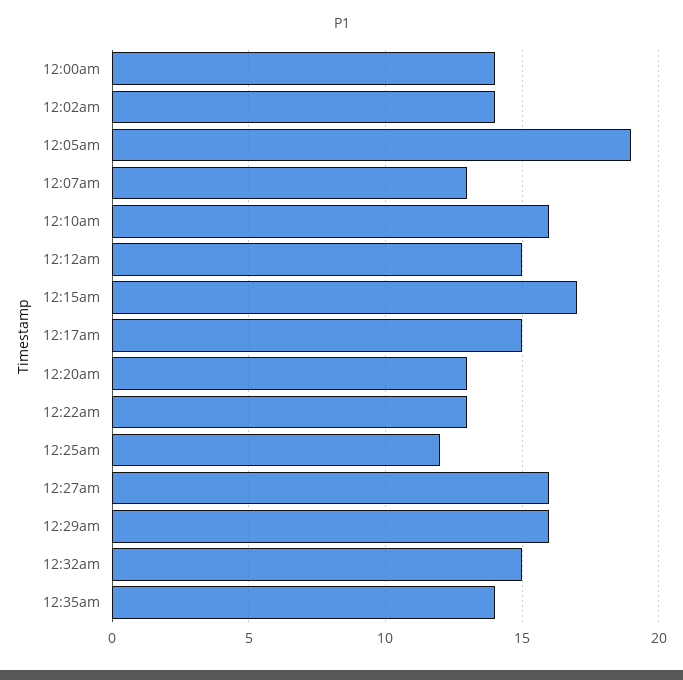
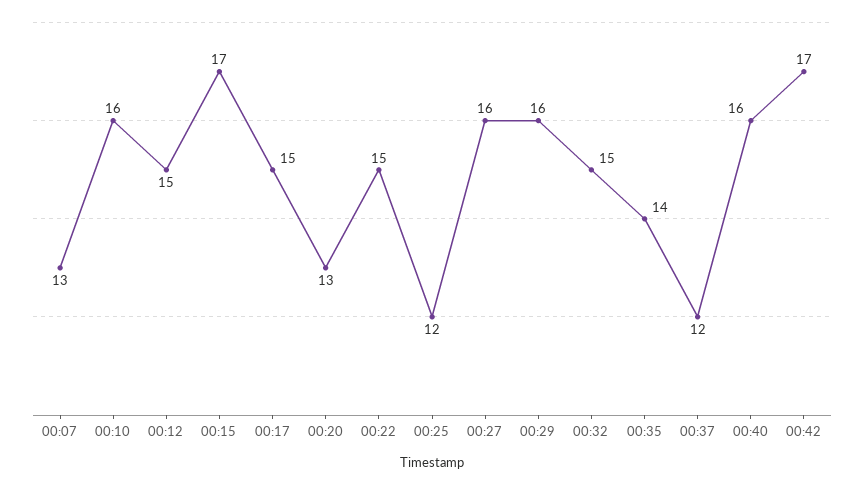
12:00am: 14 -> none
12:02am: 14 -> none
12:05am: 19 -> none
12:22am: 13 -> 15
00:37: none -> 12
00:40: none -> 16
00:42: none -> 17

